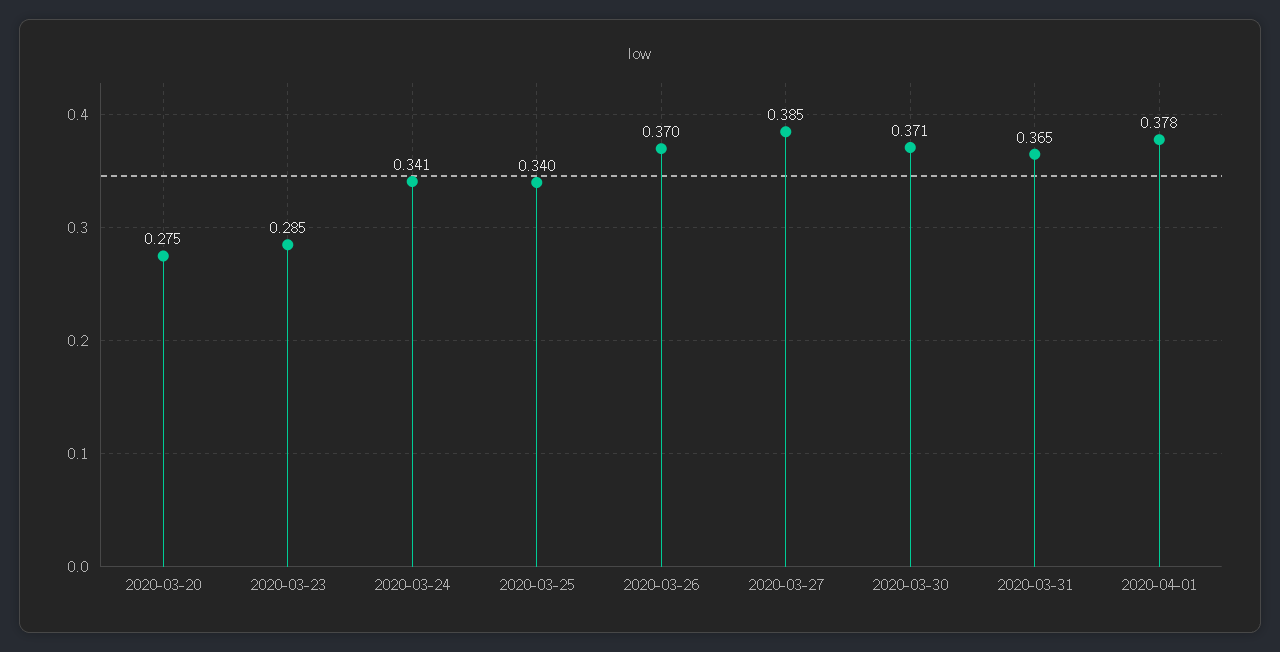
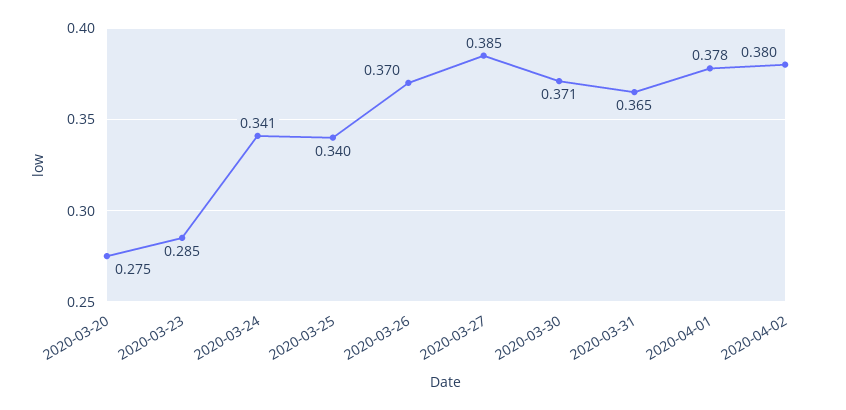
2020-04-02: none -> 0.38

